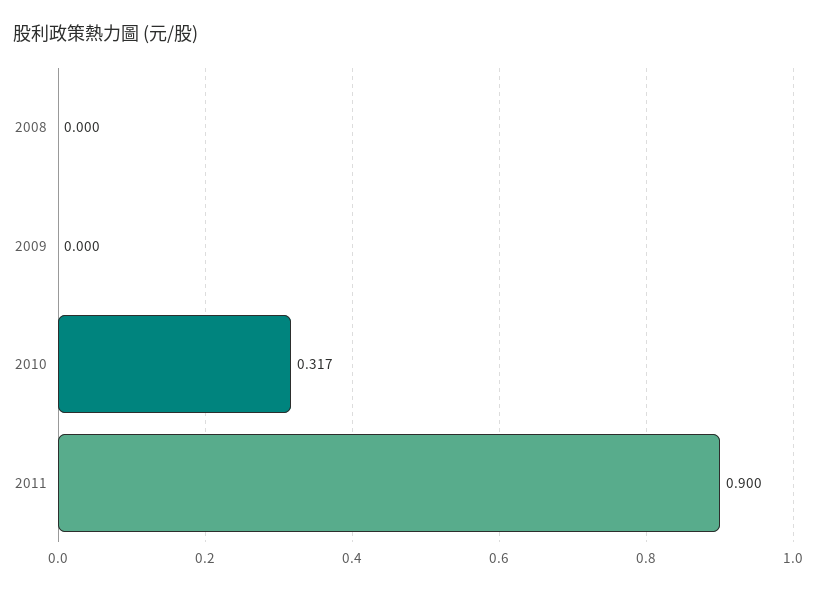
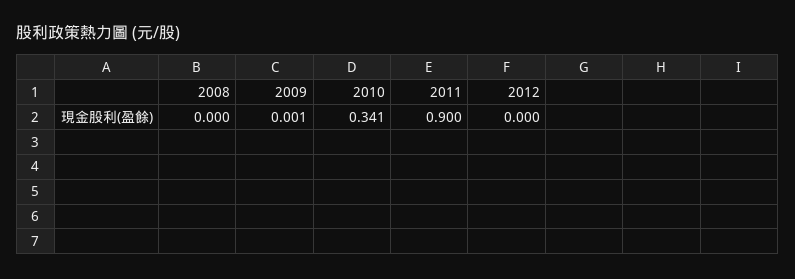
2009: 0 -> 0.001
2010: 0.317 -> 0.341
2012: none -> 0

